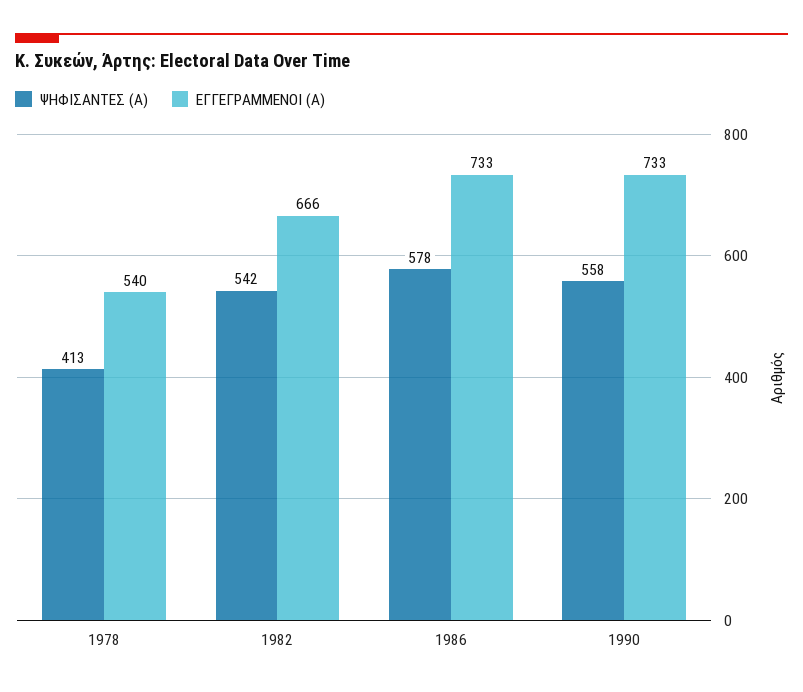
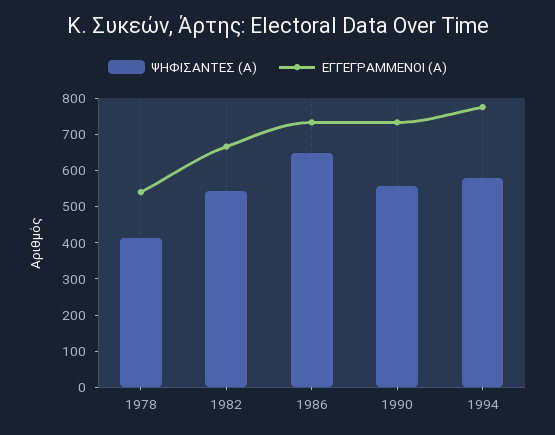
ΨΗΦΙΣΑΝΤΕΣ (Α), 1986: 578 -> 650
ΨΗΦΙΣΑΝΤΕΣ (Α), 1994: none -> 575
ΕΓΓΕΓΡΑΜΜΕΝΟΙ (Α), 1994: none -> 775

